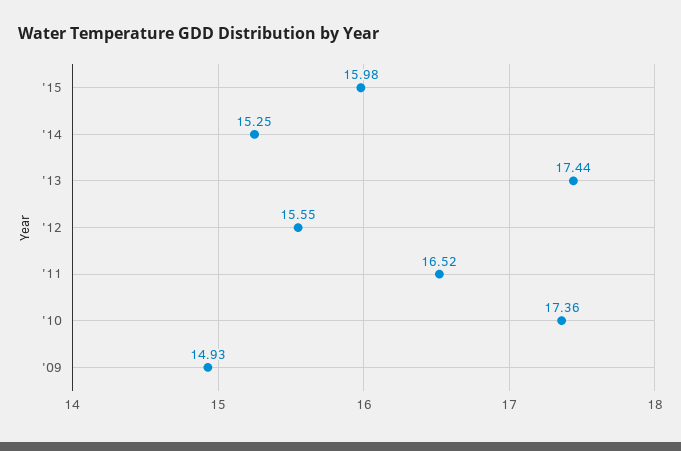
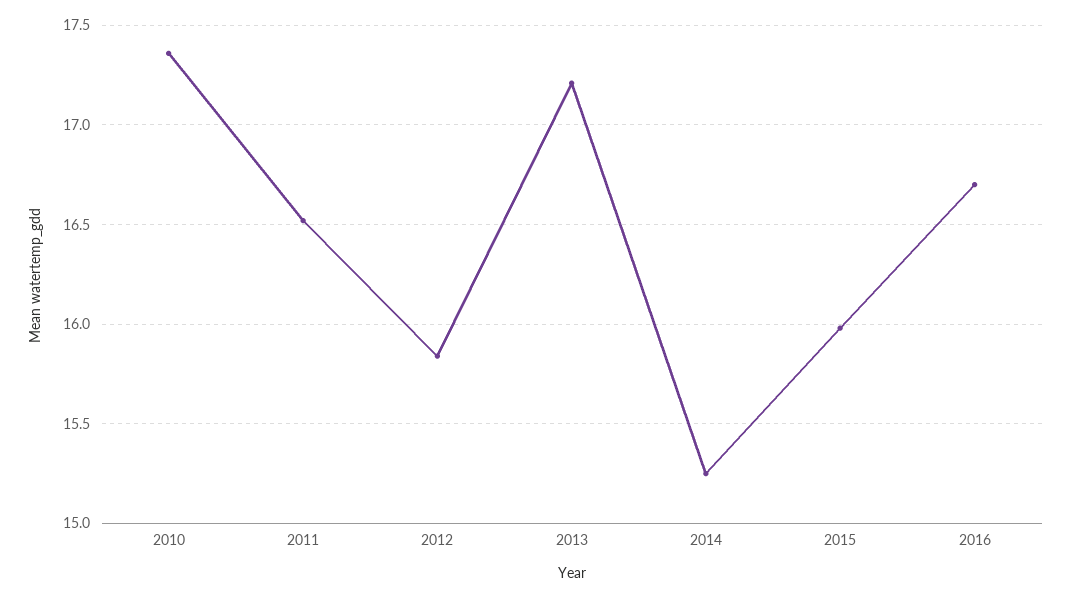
'13: 17.44 -> 17.2
'12: 15.55 -> 15.85
'09: 14.93 -> none
2016: none -> 16.7

